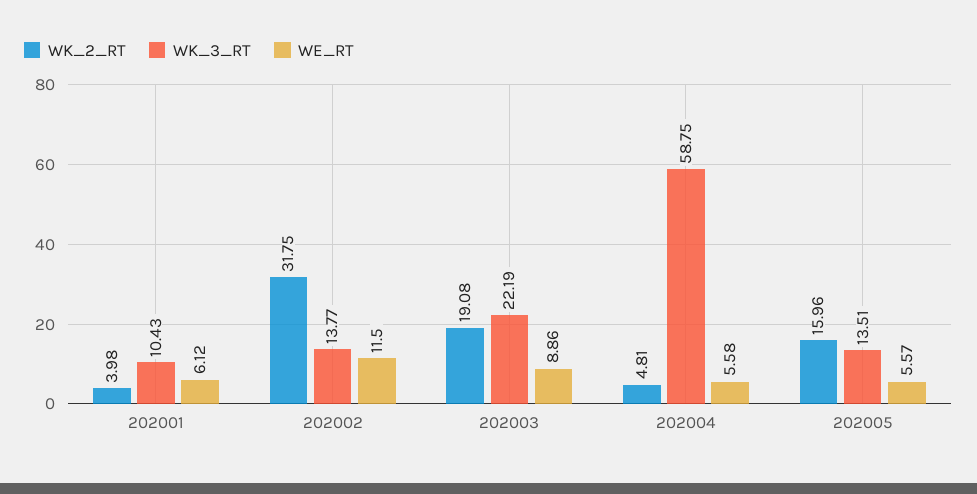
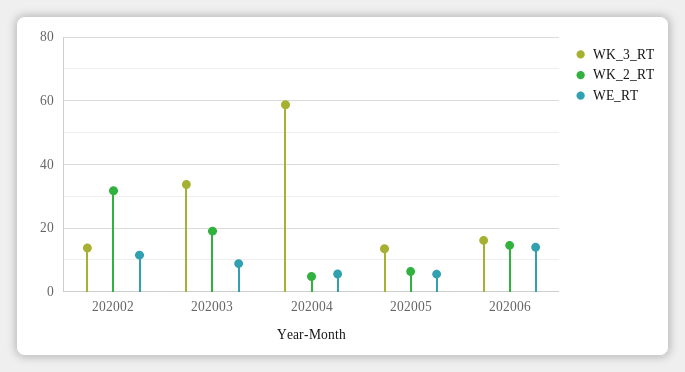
WK_2_RT, 202001: 3.98 -> none
WK_3_RT, 202001: 10.43 -> none
WE_RT, 202001: 6.12 -> none
WK_3_RT, 202003: 22.19 -> 34
WK_2_RT, 202005: 15.96 -> 6
WK_3_RT, 202006: none -> 16
WK_2_RT, 202006: none -> 14
WE_RT, 202006: none -> 14

